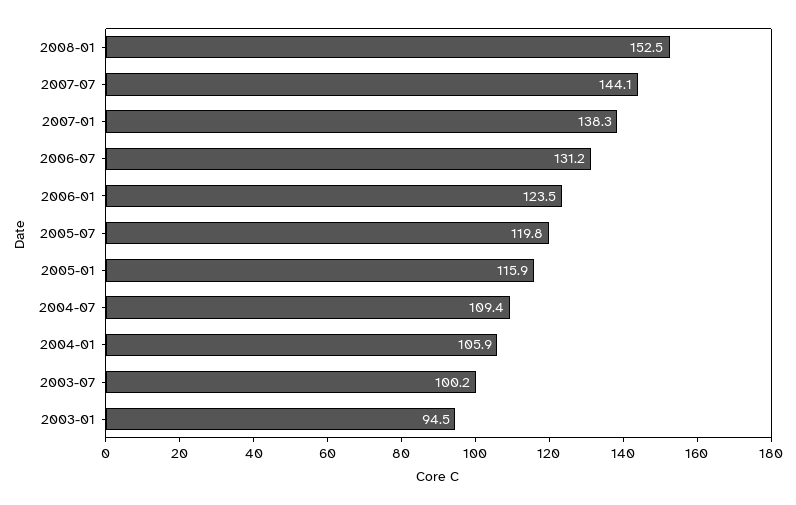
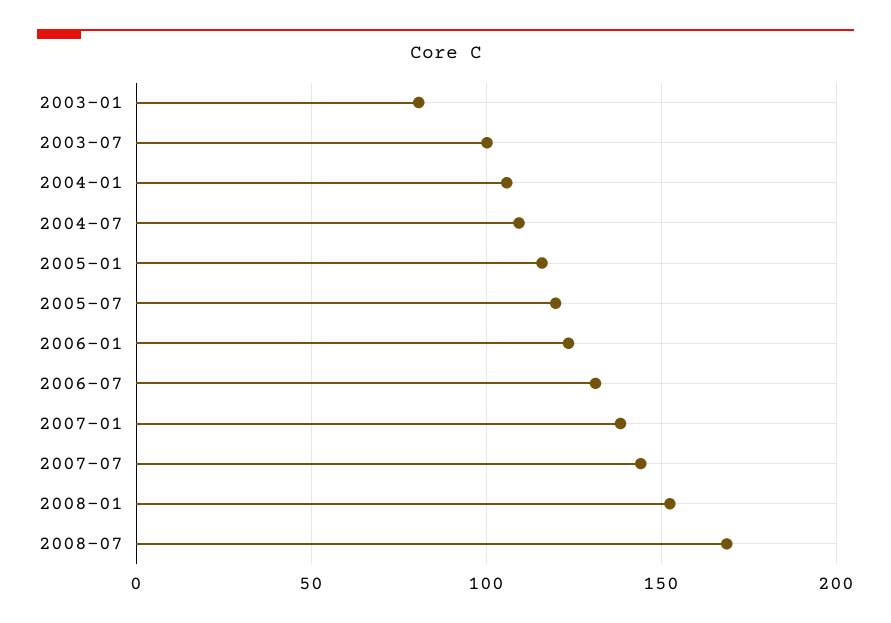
2003-01: 94.5 -> 80
2008-07: none -> 170

